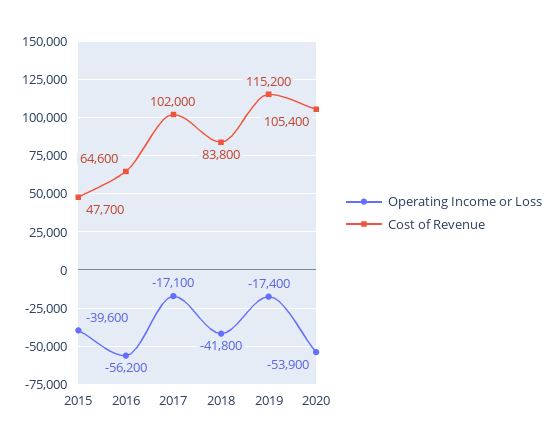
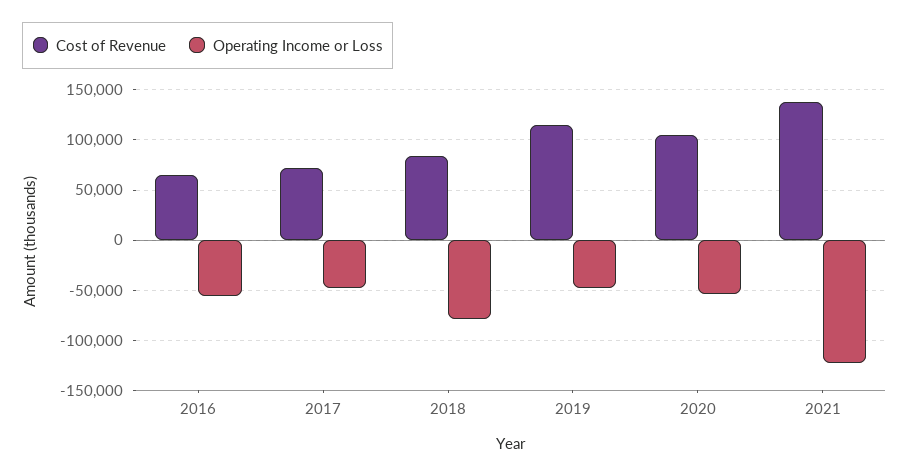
Operating Income or Loss, 2015: -39600 -> none
Cost of Revenue, 2015: 47700 -> none
Operating Income or Loss, 2017: -17100 -> -50000
Cost of Revenue, 2017: 102000 -> 70000
Operating Income or Loss, 2018: -41800 -> -80000
Operating Income or Loss, 2019: -17400 -> -50000
Cost of Revenue, 2021: none -> 140000
Operating Income or Loss, 2021: none -> -120000

